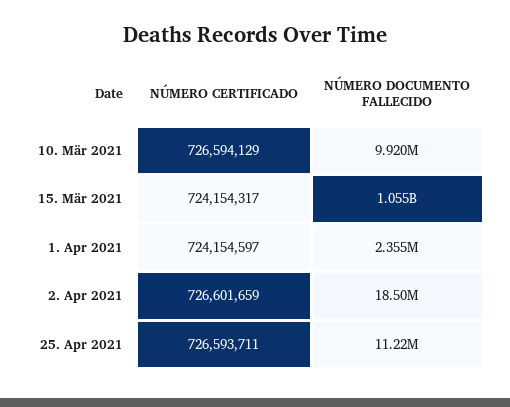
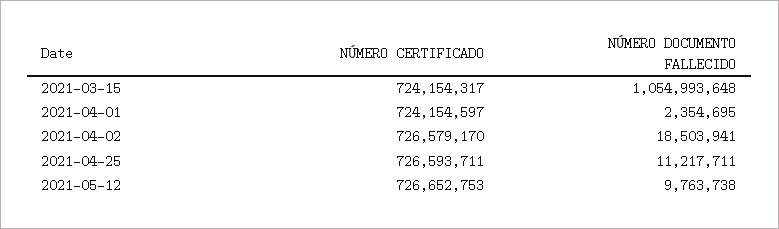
NÚMERO CERTIFICADO, 10. Mär 2021: 726594129 -> none
NÚMERO DOCUMENTO FALLECIDO, 10. Mär 2021: 9920000 -> none
NÚMERO CERTIFICADO, 2. Apr 2021: 726601659 -> 726579170
NÚMERO CERTIFICADO, 2021-05-12: none -> 726652753
NÚMERO DOCUMENTO FALLECIDO, 2021-05-12: none -> 9763738

